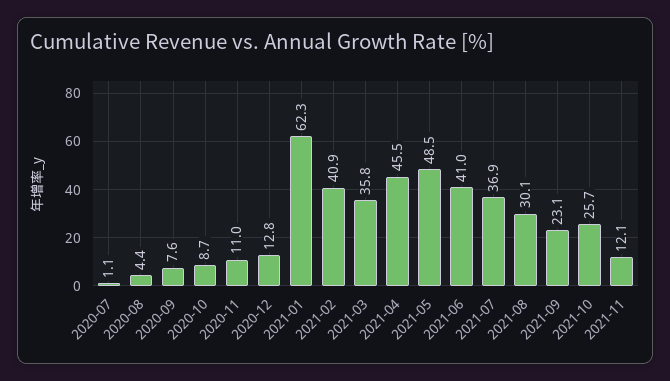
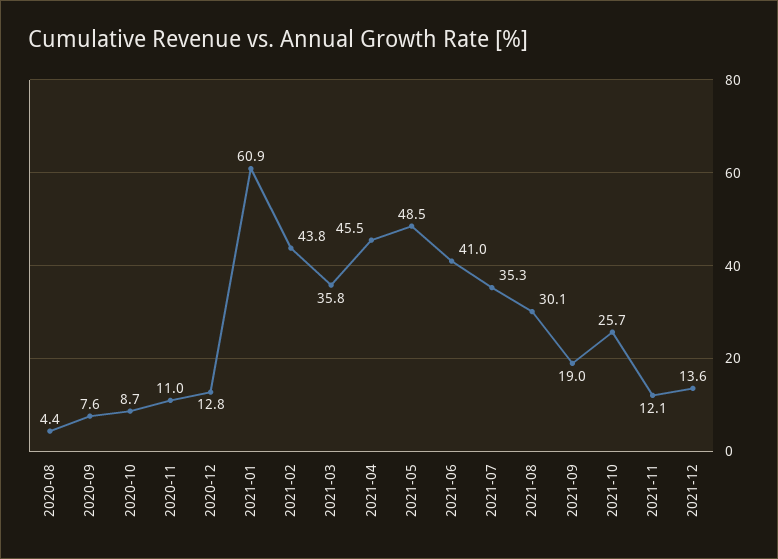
2020-07: 1.1 -> none
2021-01: 62.3 -> 60.9
2021-02: 40.9 -> 43.8
2021-07: 36.9 -> 35.3
2021-09: 23.1 -> 19
2021-12: none -> 13.6

